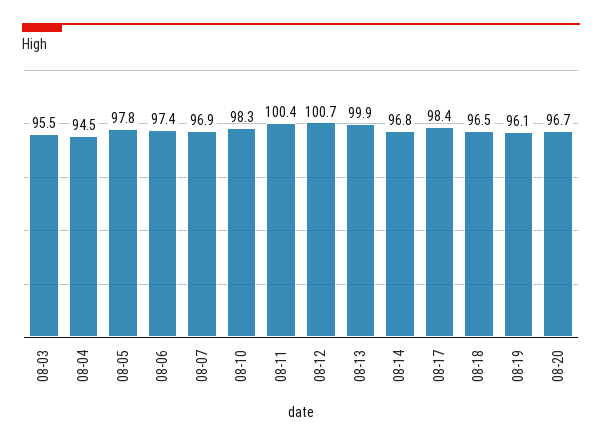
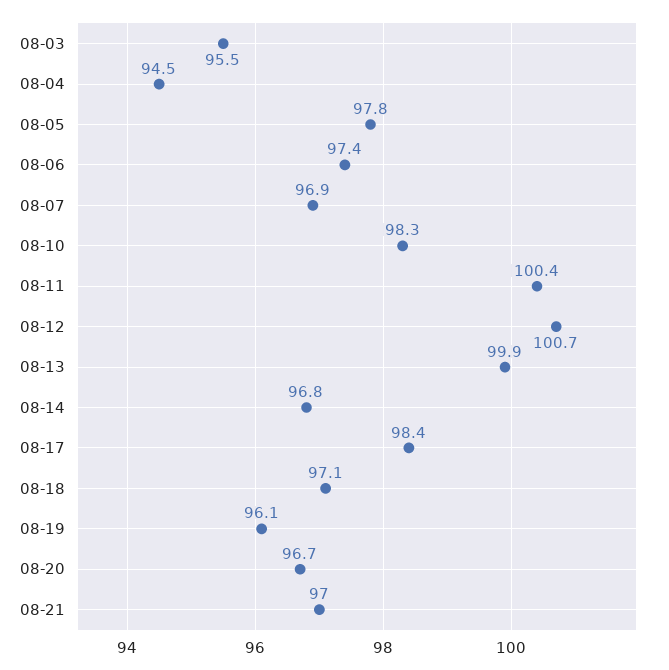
08-18: 96.5 -> 97.1
08-21: none -> 97

